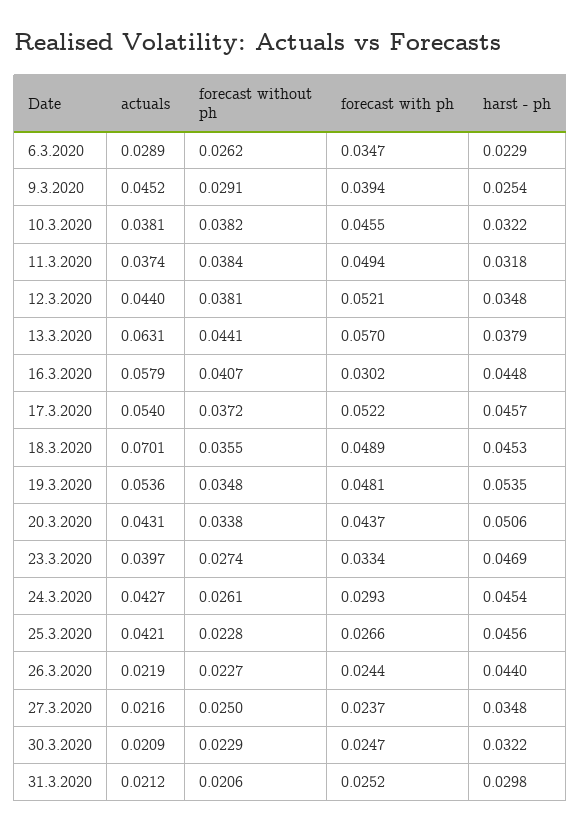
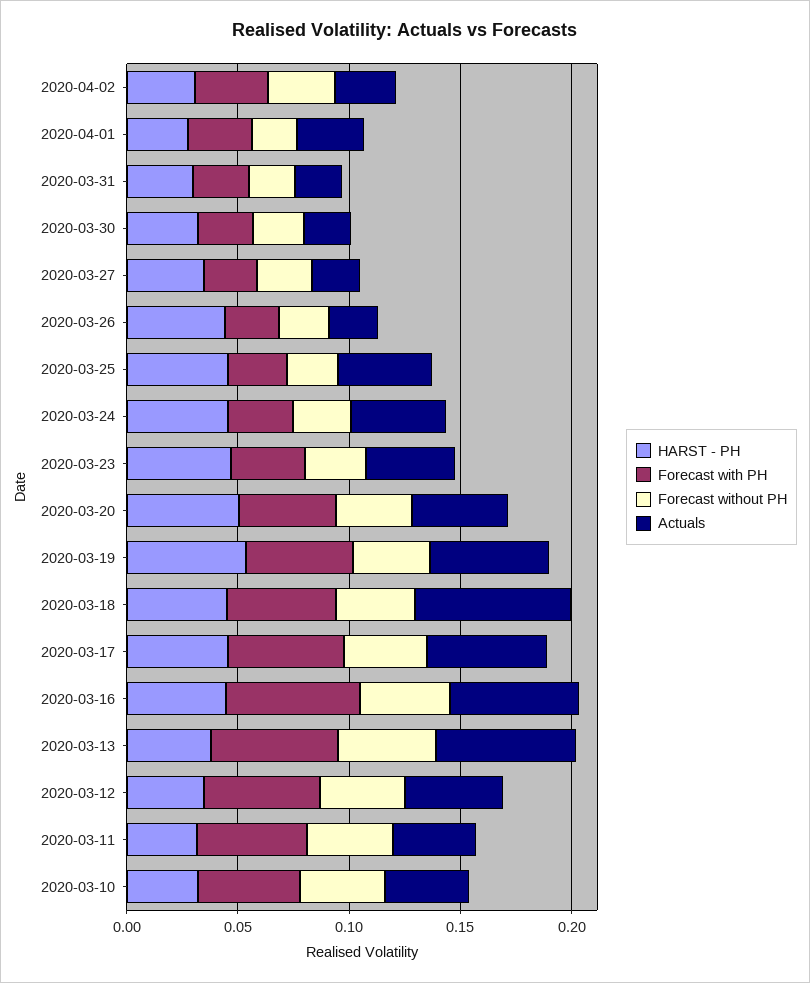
actuals, 6.3.2020: 0.0289 -> none
forecast without ph, 6.3.2020: 0.0262 -> none
forecast with ph, 6.3.2020: 0.0347 -> none
harst - ph, 6.3.2020: 0.0229 -> none
actuals, 9.3.2020: 0.0452 -> none
forecast without ph, 9.3.2020: 0.0291 -> none
forecast with ph, 9.3.2020: 0.0394 -> none
harst - ph, 9.3.2020: 0.0254 -> none
forecast with ph, 16.3.2020: 0.0302 -> 0.06
harst - ph, 2020-04-02: none -> 0.03
forecast with ph, 2020-04-02: none -> 0.03
forecast without ph, 2020-04-02: none -> 0.03
actuals, 2020-04-02: none -> 0.03
harst - ph, 2020-04-01: none -> 0.03
forecast with ph, 2020-04-01: none -> 0.03
forecast without ph, 2020-04-01: none -> 0.02
actuals, 2020-04-01: none -> 0.03

